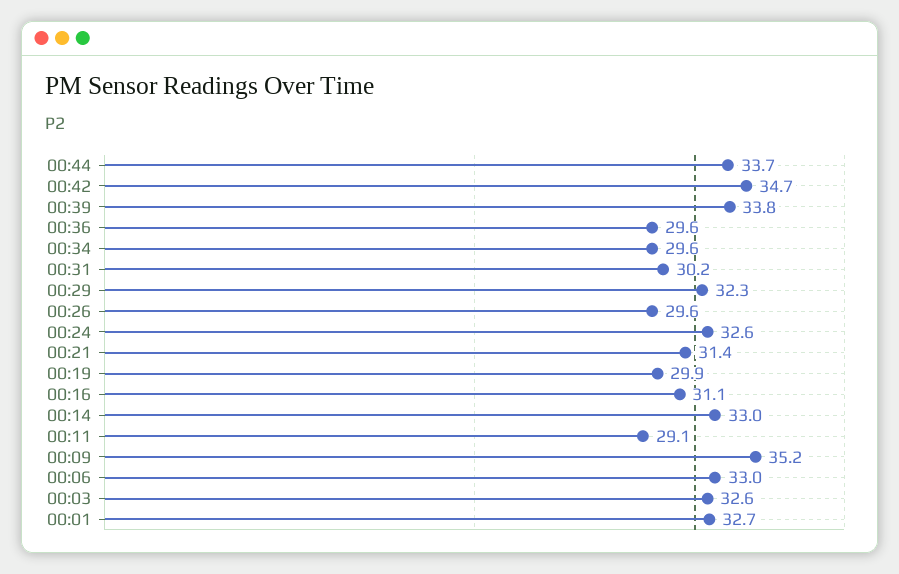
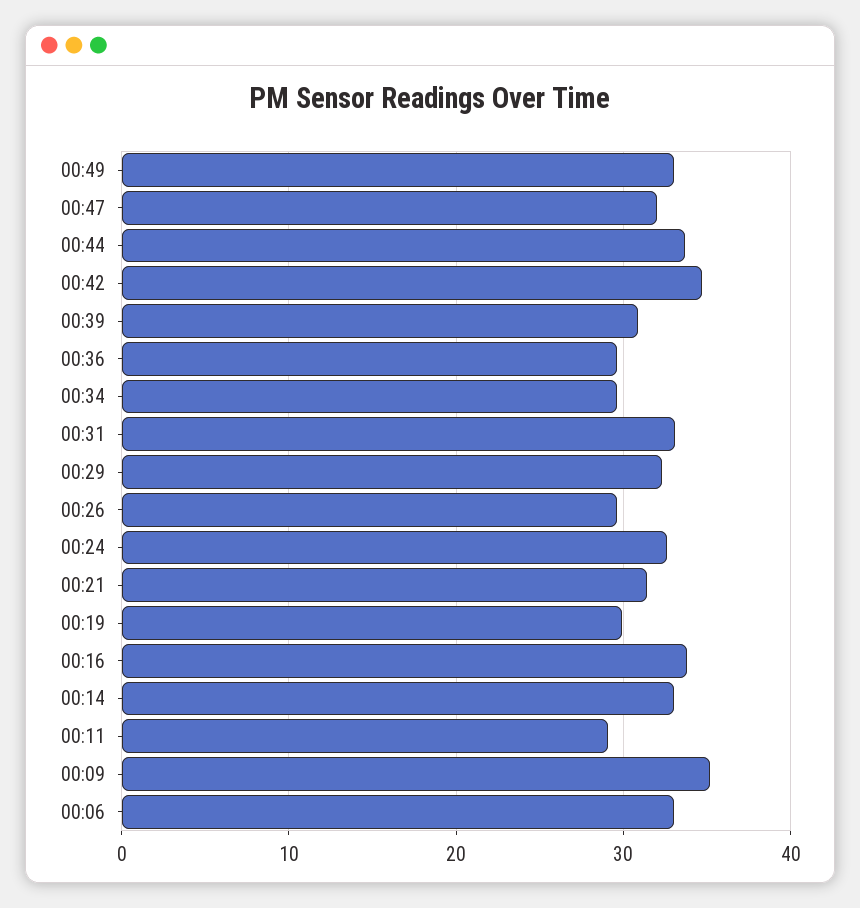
00:39: 33.8 -> 31
00:31: 30.2 -> 33
00:16: 31.1 -> 34
00:03: 32.6 -> none
00:01: 32.7 -> none
00:49: none -> 33
00:47: none -> 32

